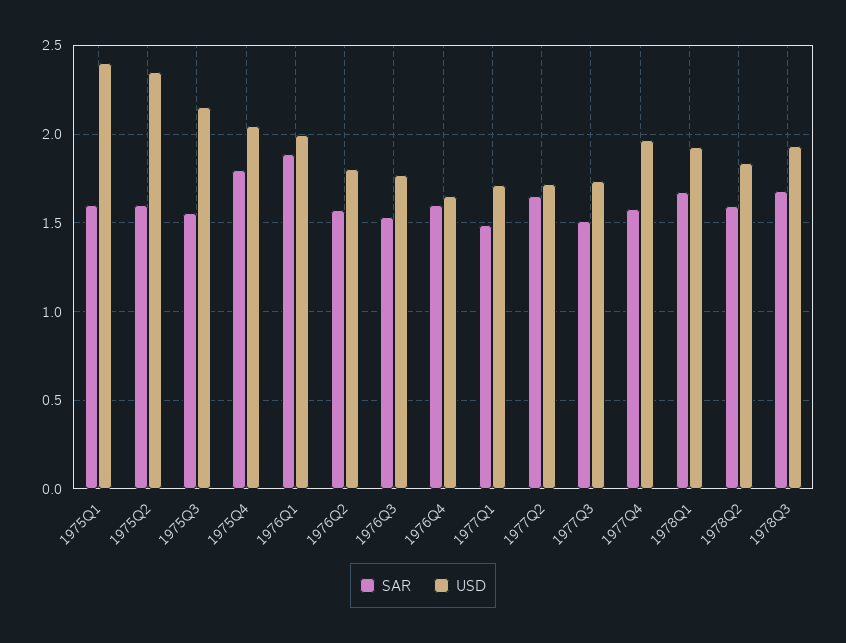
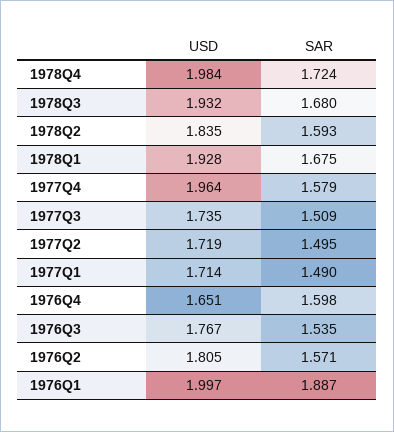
SAR, 1975Q1: 1.6 -> none
USD, 1975Q1: 2.4 -> none
SAR, 1975Q2: 1.6 -> none
USD, 1975Q2: 2.35 -> none
SAR, 1975Q3: 1.55 -> none
USD, 1975Q3: 2.15 -> none
SAR, 1975Q4: 1.8 -> none
USD, 1975Q4: 2.05 -> none
SAR, 1977Q2: 1.65 -> 1.495
USD, 1978Q4: none -> 1.984
SAR, 1978Q4: none -> 1.724

